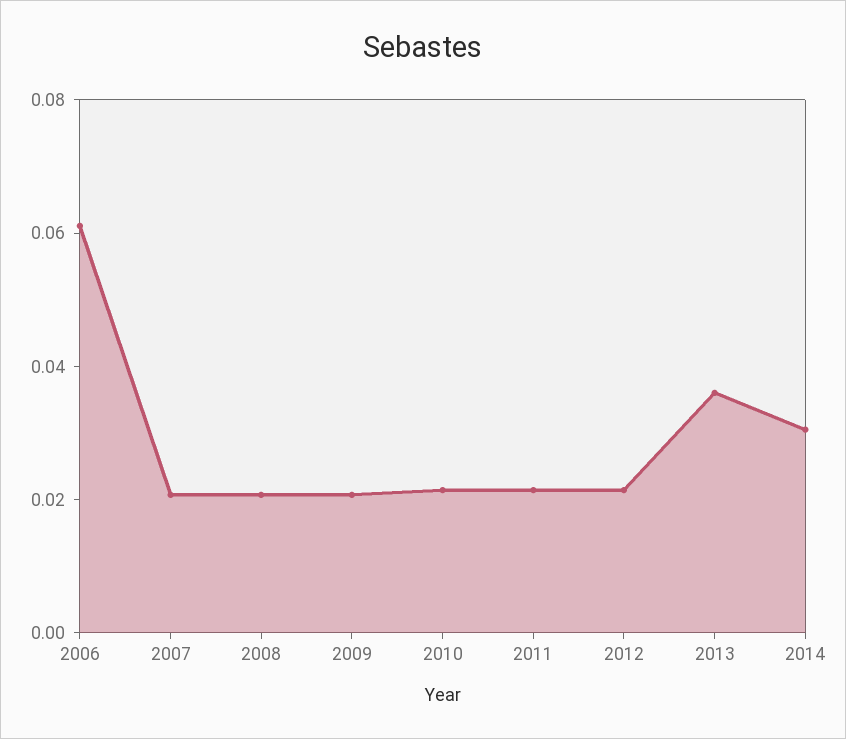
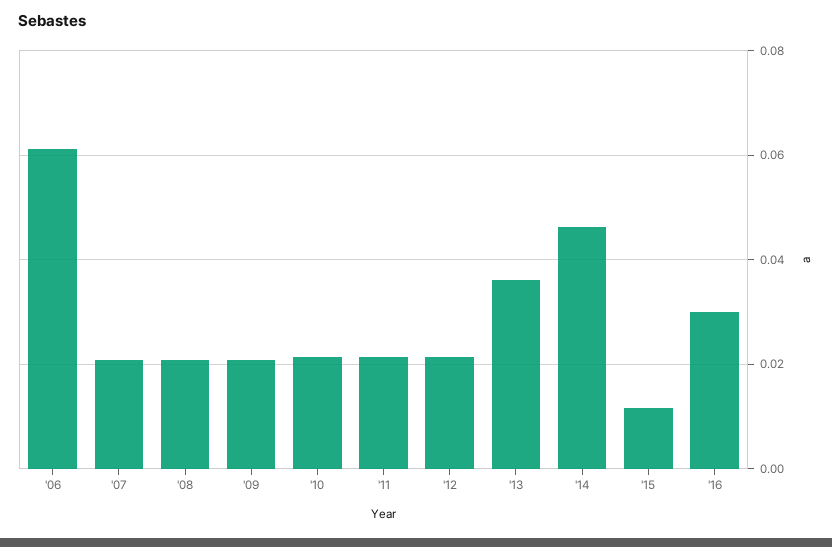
2014: 0.03 -> 0.046
'15: none -> 0.012
'16: none -> 0.03

